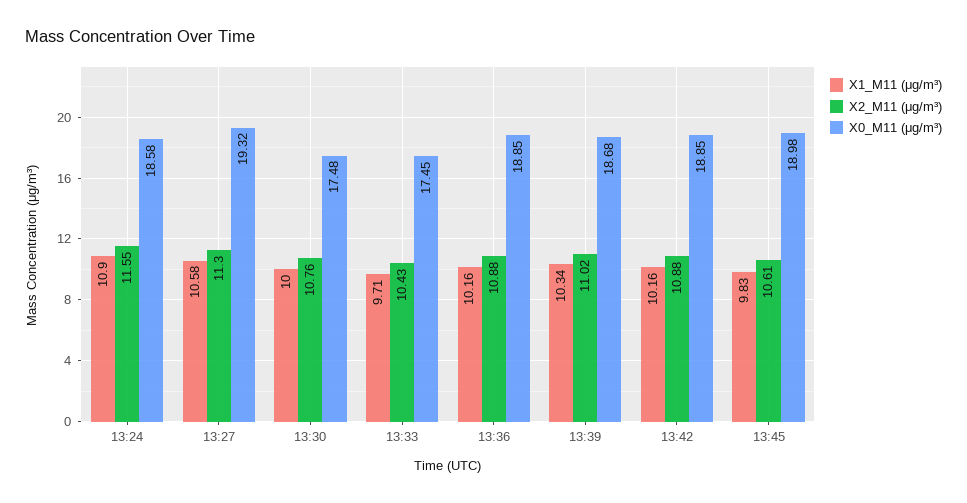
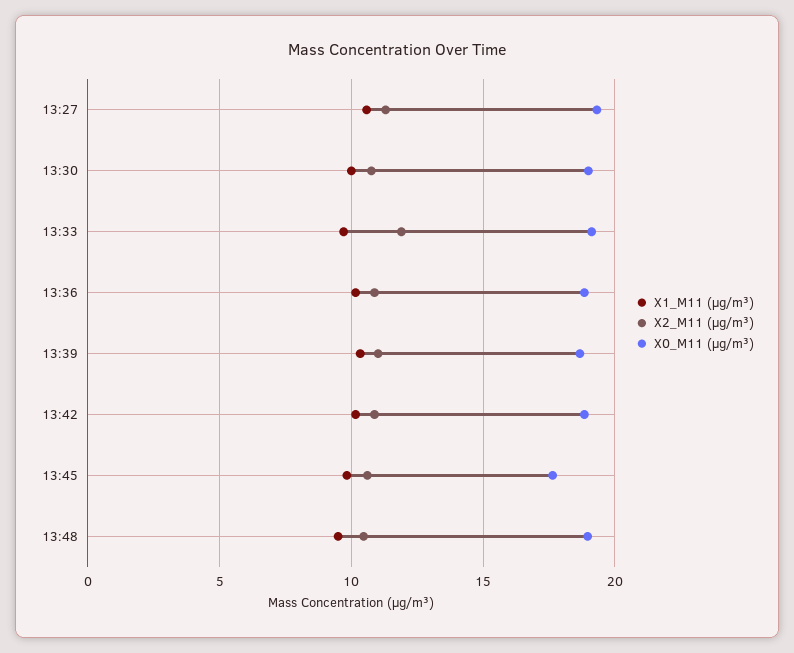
X1_M11 (μg/m³), 13:24: 10.9 -> none
X2_M11 (μg/m³), 13:24: 11.55 -> none
X0_M11 (μg/m³), 13:24: 18.58 -> none
X0_M11 (μg/m³), 13:30: 17.48 -> 19
X2_M11 (μg/m³), 13:33: 10.43 -> 12
X0_M11 (μg/m³), 13:33: 17.45 -> 19
X0_M11 (μg/m³), 13:45: 18.98 -> 17.5
X1_M11 (μg/m³), 13:48: none -> 9.5
X2_M11 (μg/m³), 13:48: none -> 10.5
X0_M11 (μg/m³), 13:48: none -> 19

